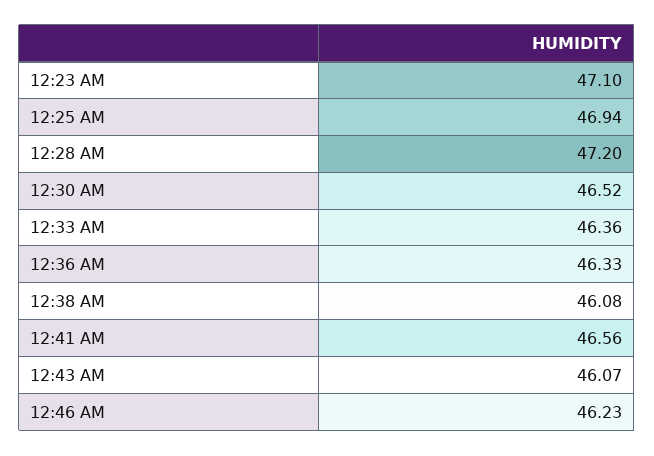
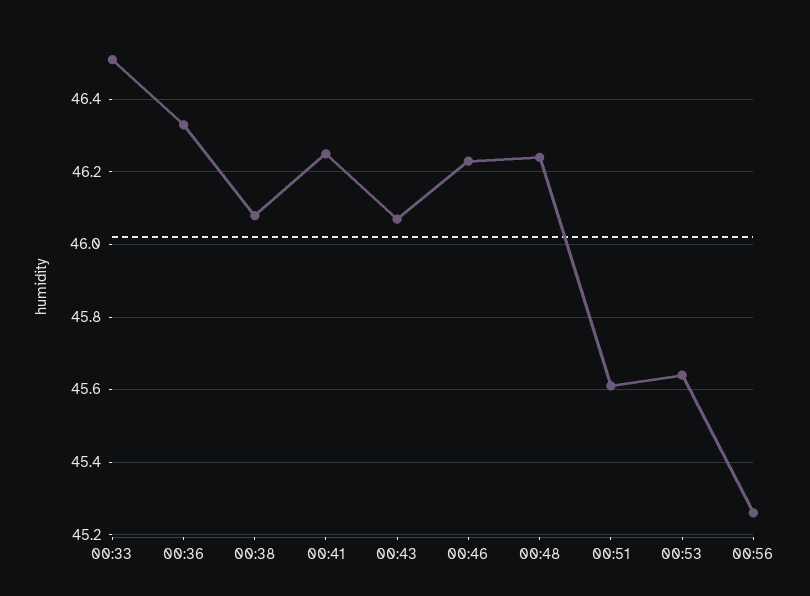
12:23 AM: 47.1 -> none
12:25 AM: 46.94 -> none
12:28 AM: 47.2 -> none
12:30 AM: 46.52 -> none
12:33 AM: 46.36 -> 46.5
12:41 AM: 46.56 -> 46.25
00:48: none -> 46.25
00:51: none -> 45.6
00:53: none -> 45.65
00:56: none -> 45.25

